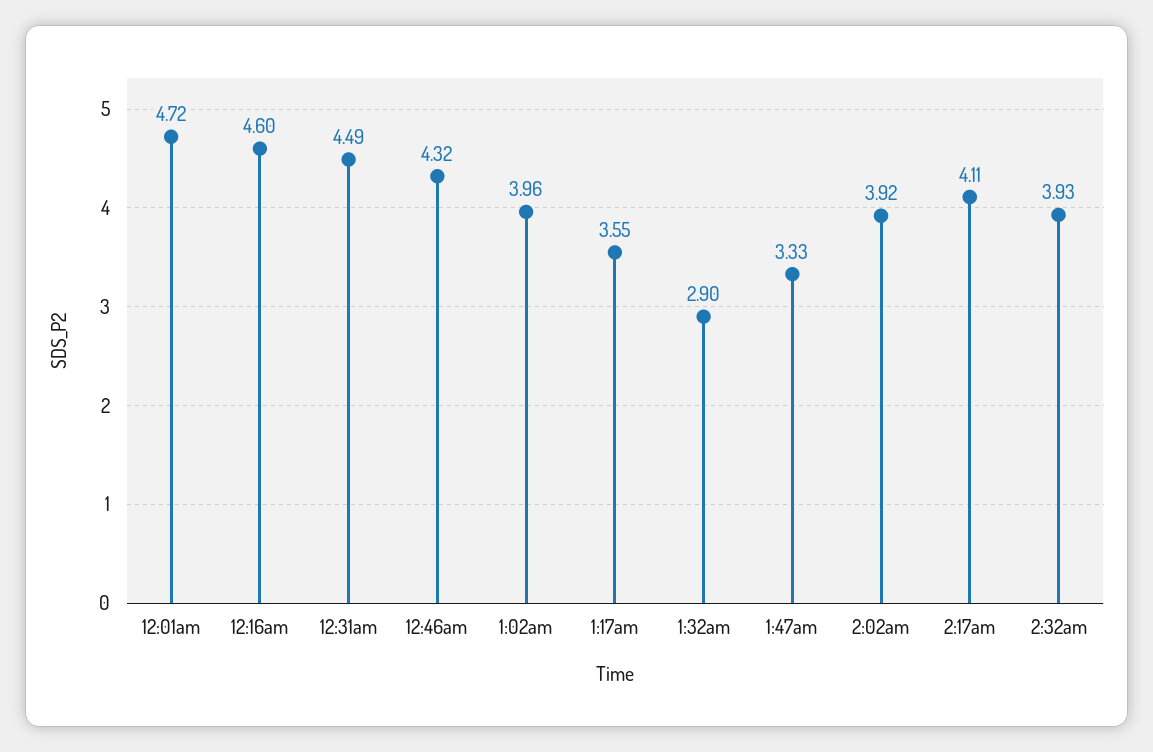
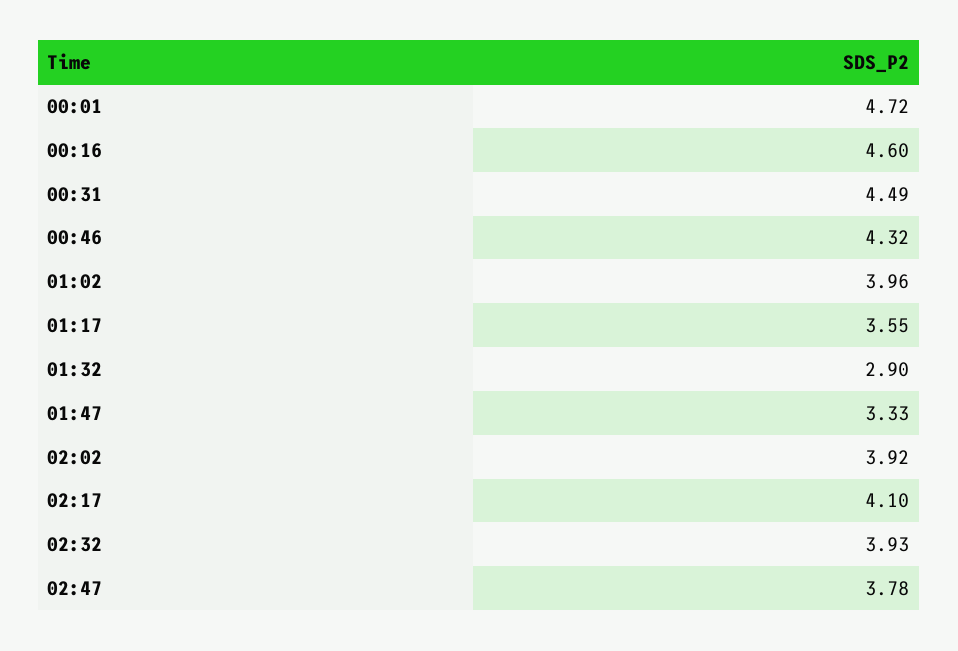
2:17am: 4.11 -> 4.1
02:47: none -> 3.78

